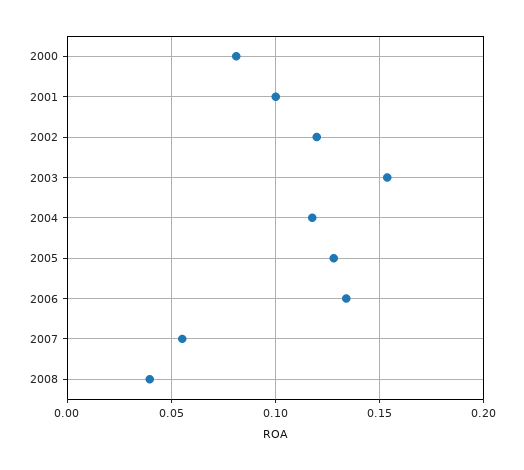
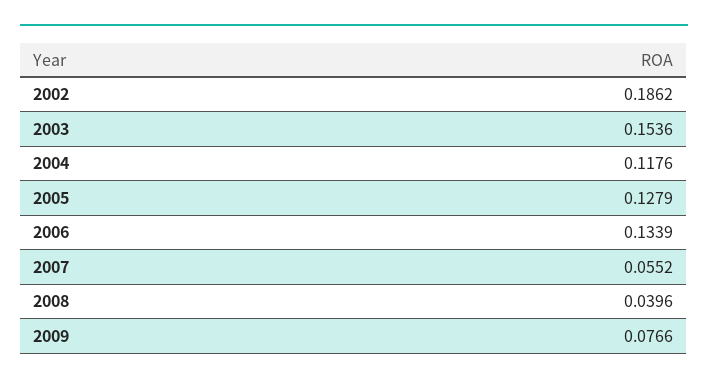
2000: 0.08 -> none
2001: 0.1 -> none
2002: 0.12 -> 0.1862
2009: none -> 0.0766

